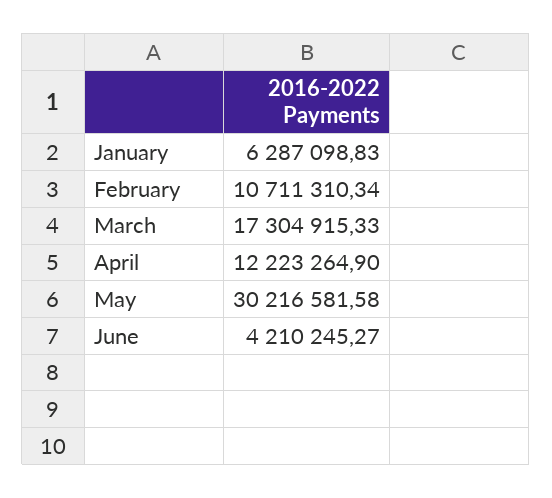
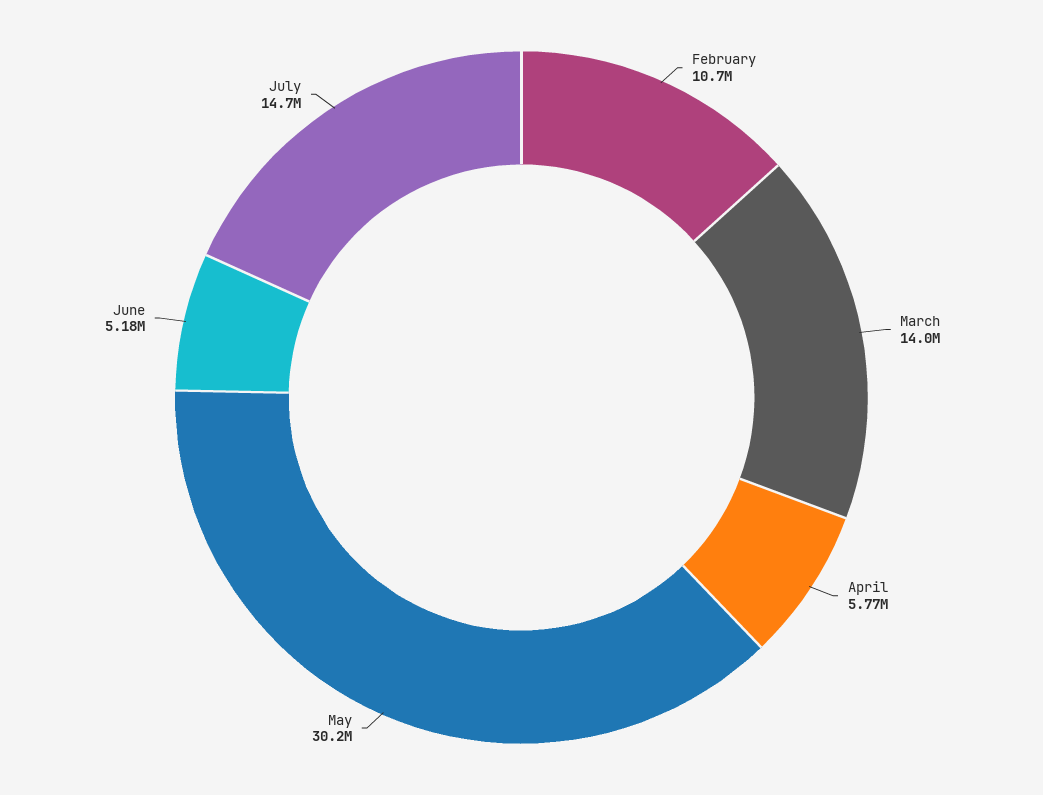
January: 6287098.83 -> none
March: 17304915.33 -> 14000000
April: 12223264.9 -> 5770000
June: 4210245.27 -> 5180000
July: none -> 14700000

